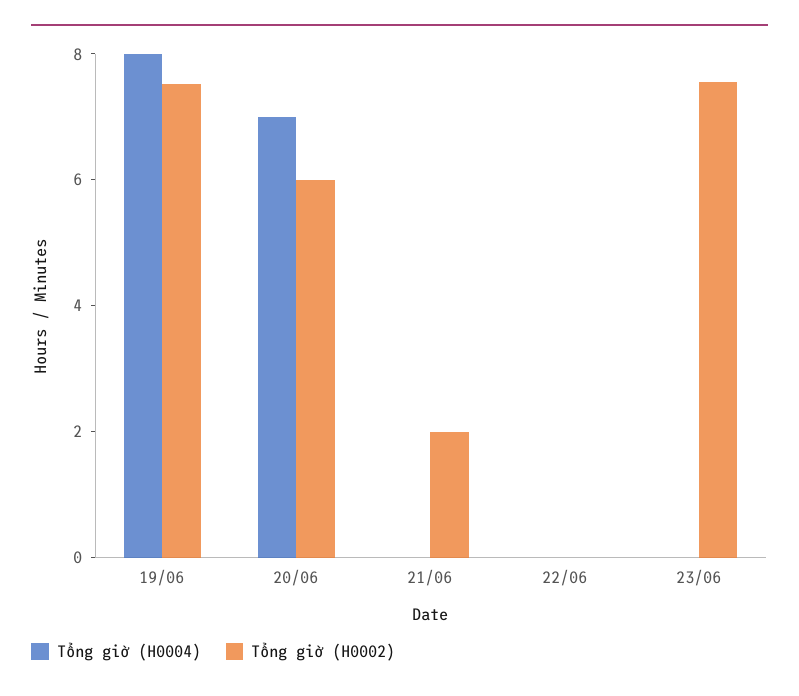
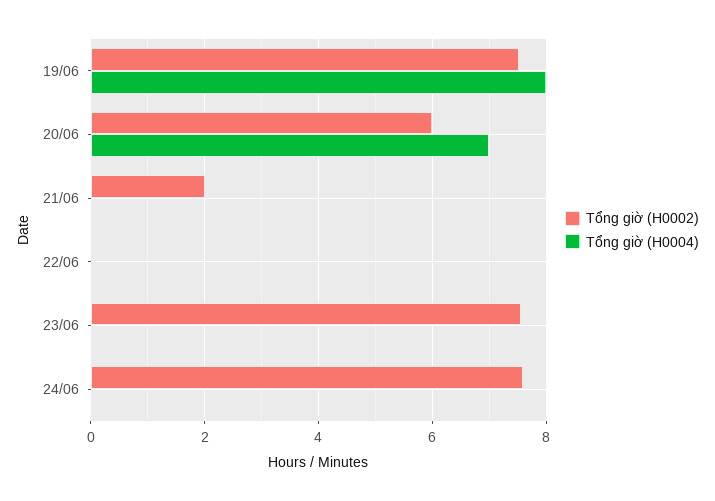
Tổng giờ (H0002), 24/06: none -> 7.6
Tổng giờ (H0004), 24/06: none -> 0

